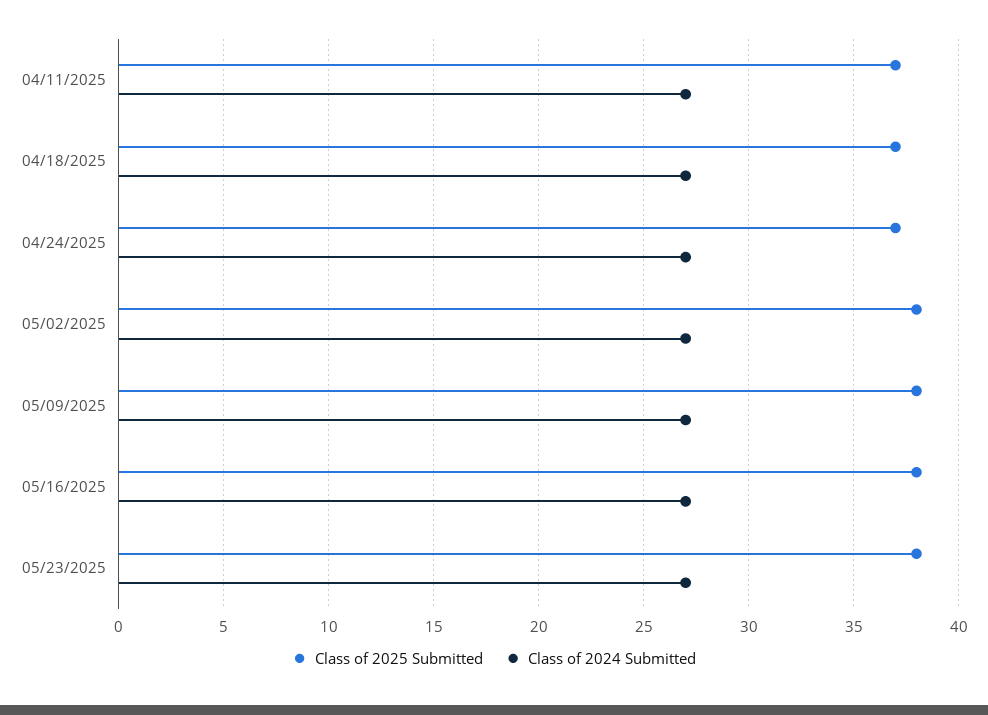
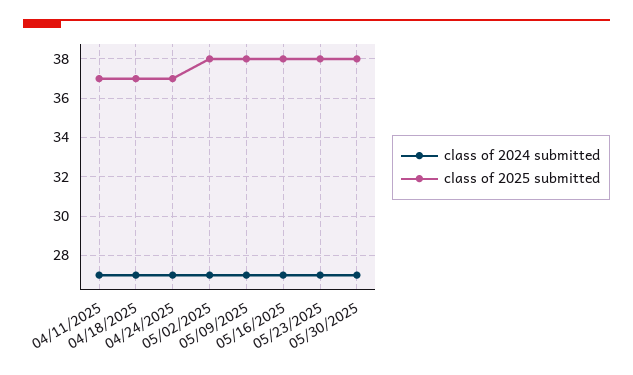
Class of 2024 Submitted, 05/30/2025: none -> 27
Class of 2025 Submitted, 05/30/2025: none -> 38

